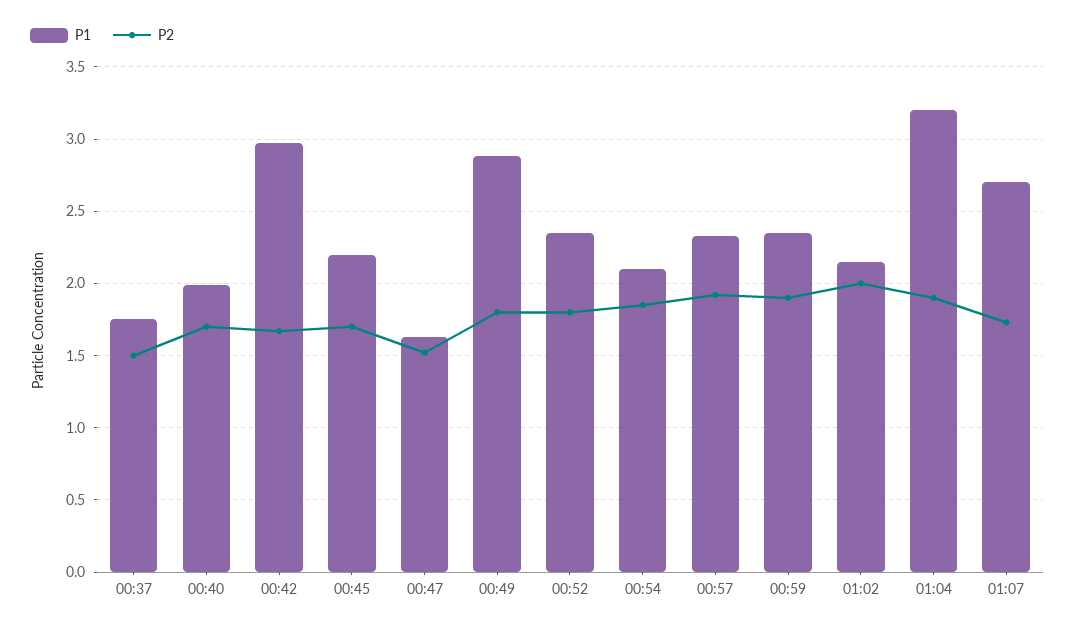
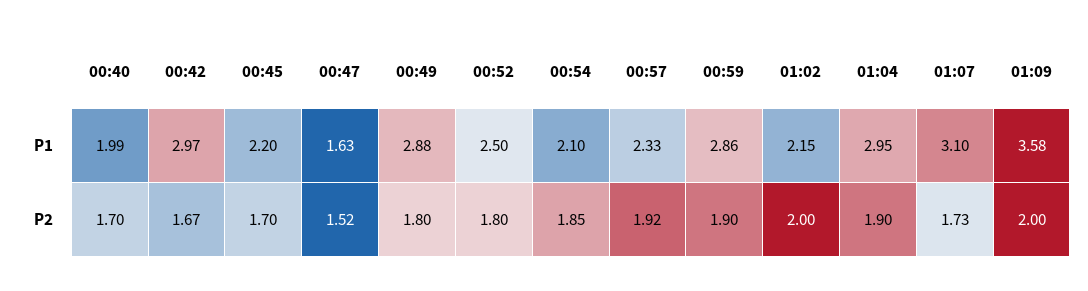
P1, 00:37: 1.75 -> none
P2, 00:37: 1.5 -> none
P1, 00:52: 2.35 -> 2.5
P1, 00:59: 2.35 -> 2.86
P1, 01:04: 3.2 -> 2.95
P1, 01:07: 2.7 -> 3.1
P1, 01:09: none -> 3.58
P2, 01:09: none -> 2

